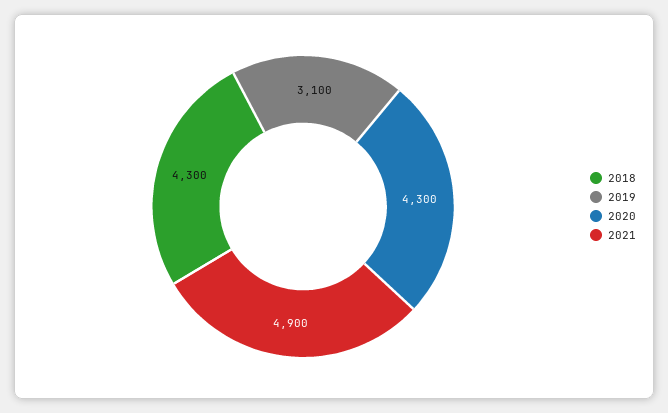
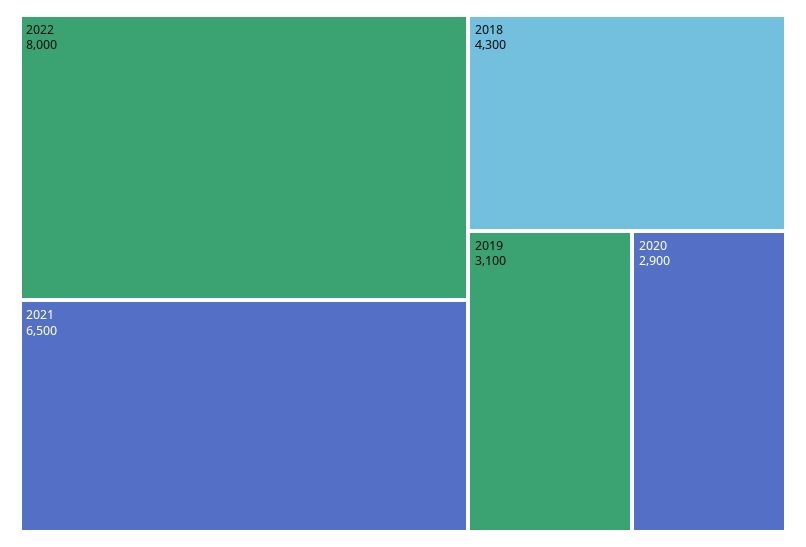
2020: 4300 -> 2900
2021: 4900 -> 6500
2022: none -> 8000

